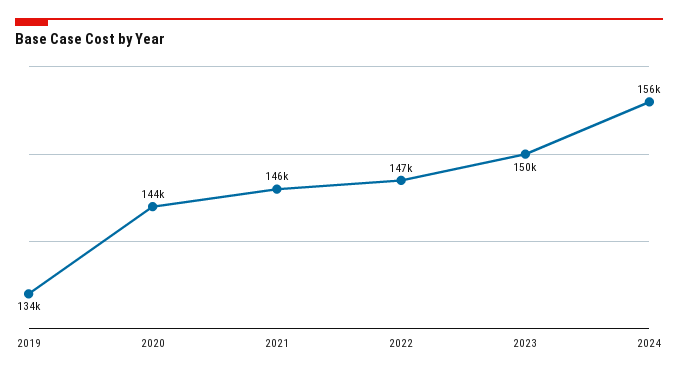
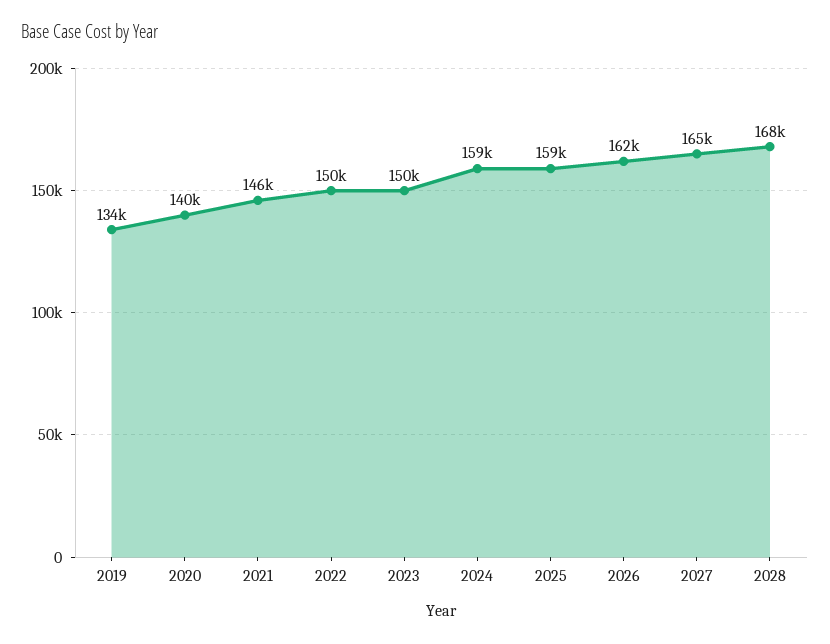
2020: 144000 -> 140000
2022: 147000 -> 150000
2024: 156000 -> 159000
2025: none -> 159000
2026: none -> 162000
2027: none -> 165000
2028: none -> 168000

